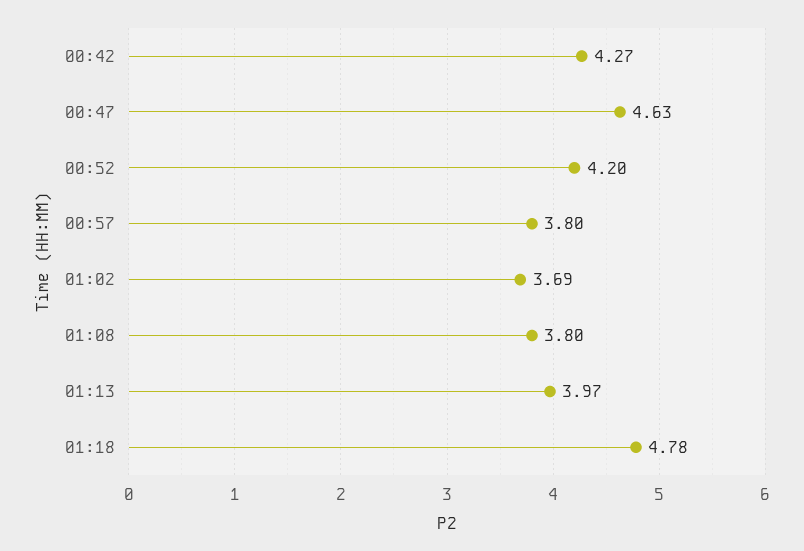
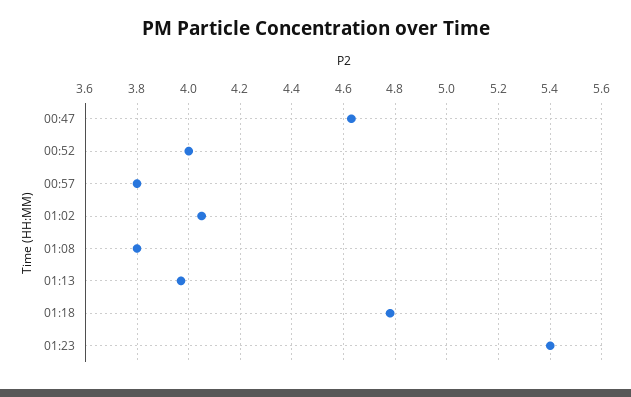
00:42: 4.27 -> none
00:52: 4.2 -> 4
01:02: 3.69 -> 4.05
01:23: none -> 5.4

